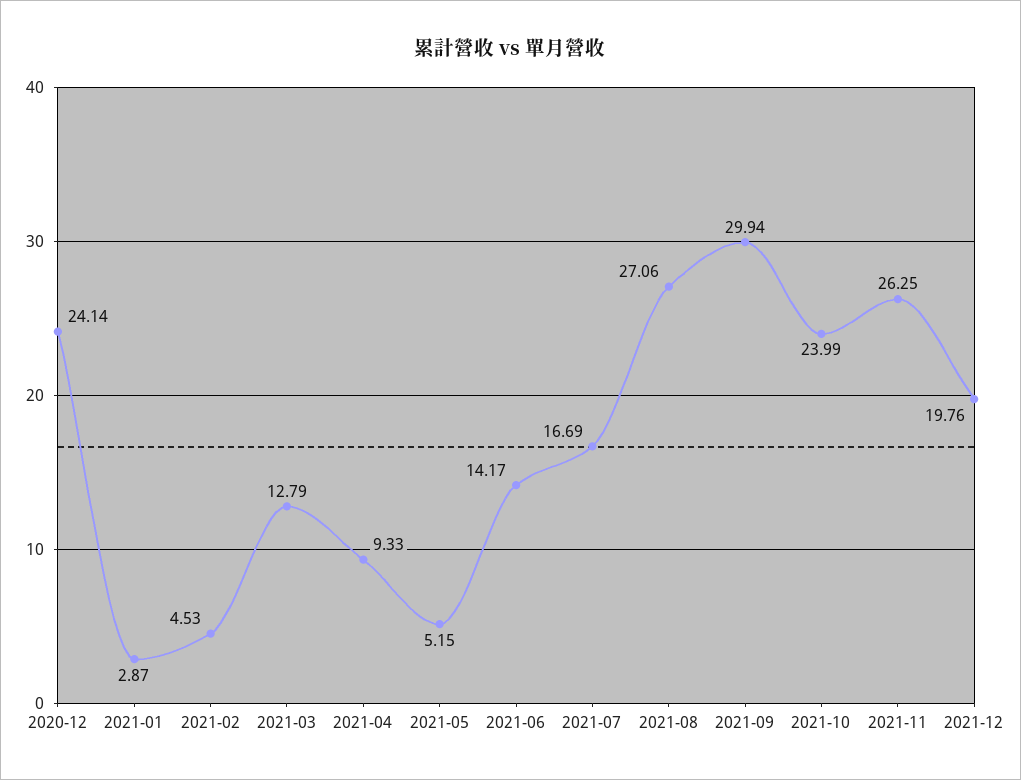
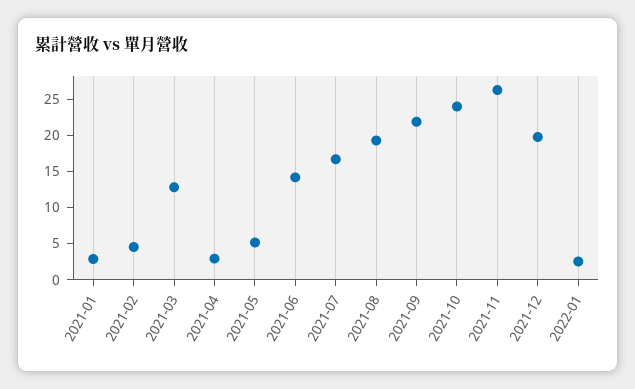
2020-12: 24.14 -> none
2021-04: 9.33 -> 2.5
2021-08: 27.06 -> 20
2021-09: 29.94 -> 22.5
2022-01: none -> 2.5

